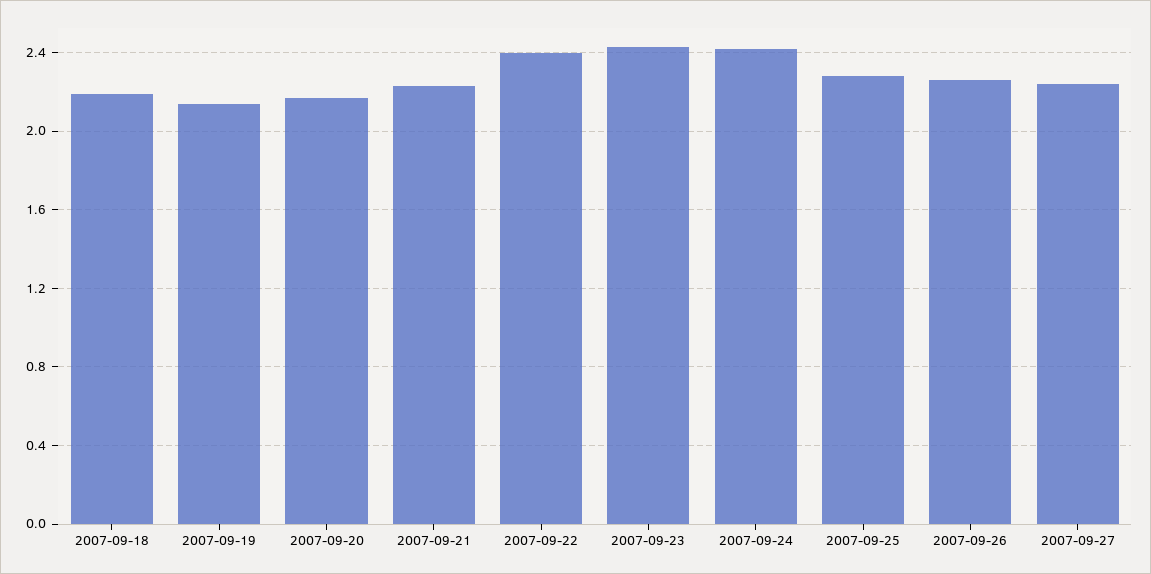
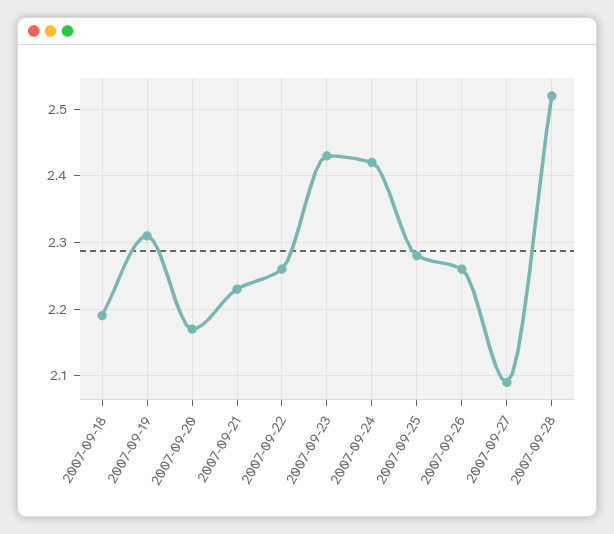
2007-09-19: 2.15 -> 2.31
2007-09-22: 2.4 -> 2.26
2007-09-27: 2.25 -> 2.09
2007-09-28: none -> 2.52

